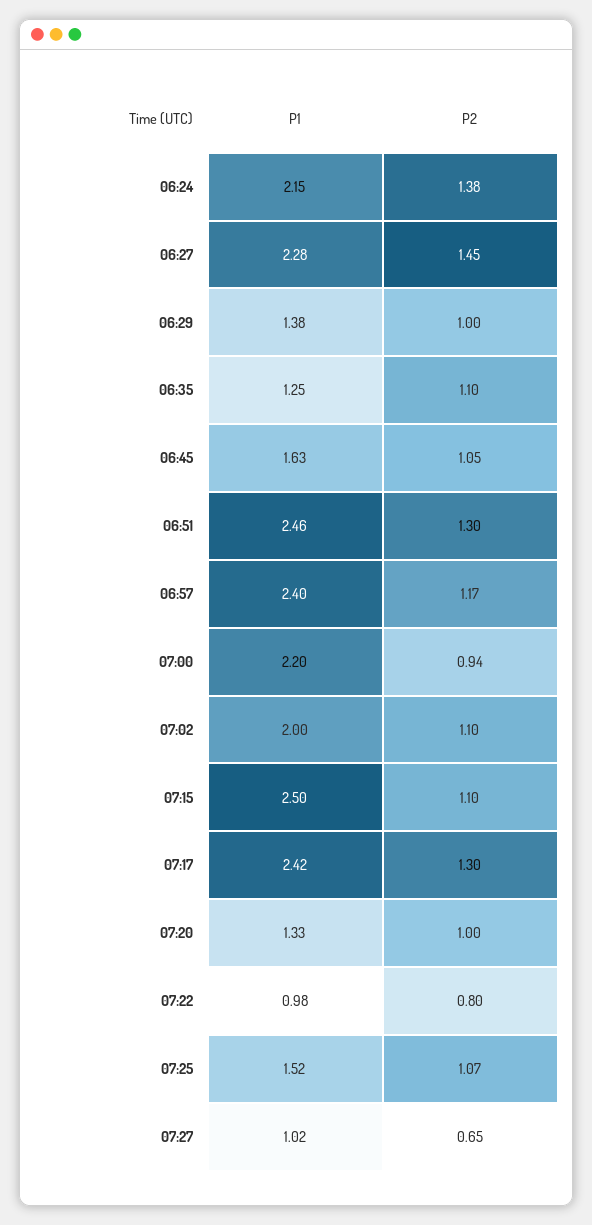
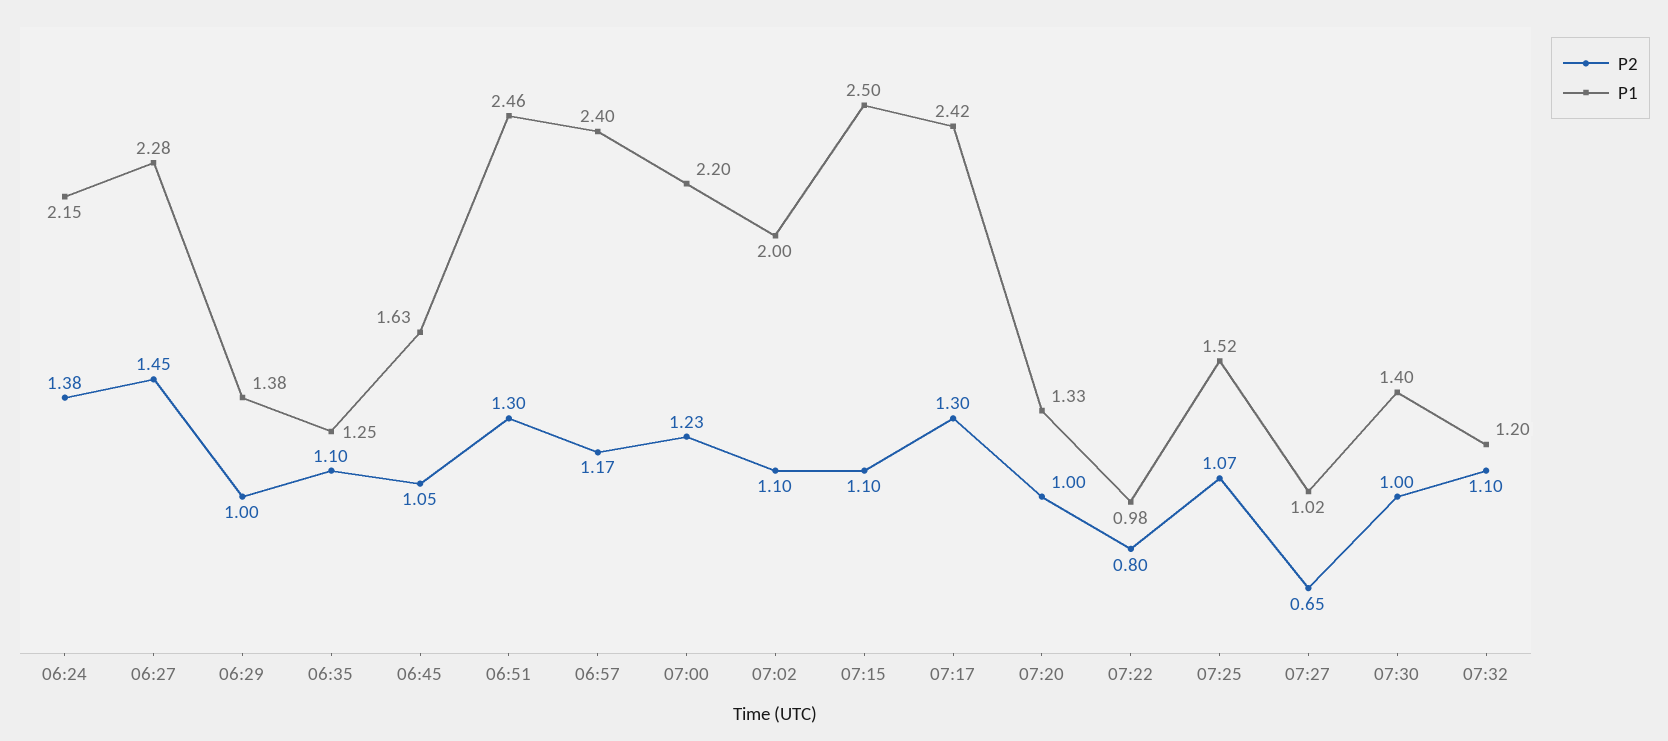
P2, 07:00: 0.94 -> 1.23
P2, 07:30: none -> 1
P1, 07:30: none -> 1.4
P2, 07:32: none -> 1.1
P1, 07:32: none -> 1.2

